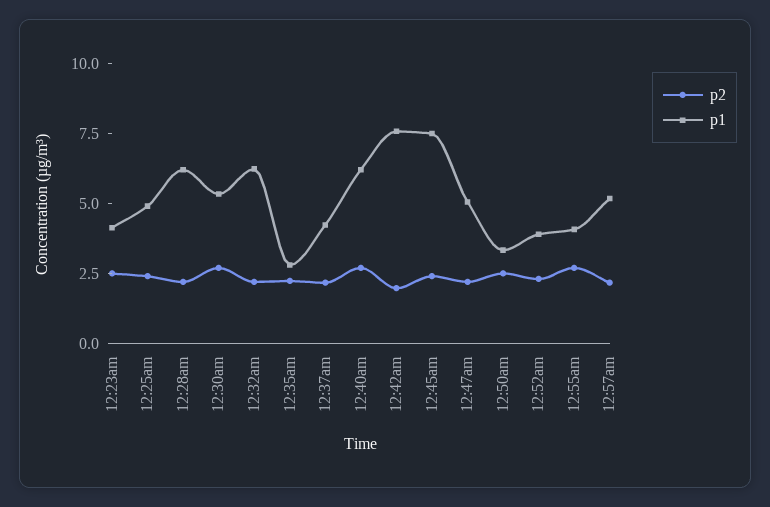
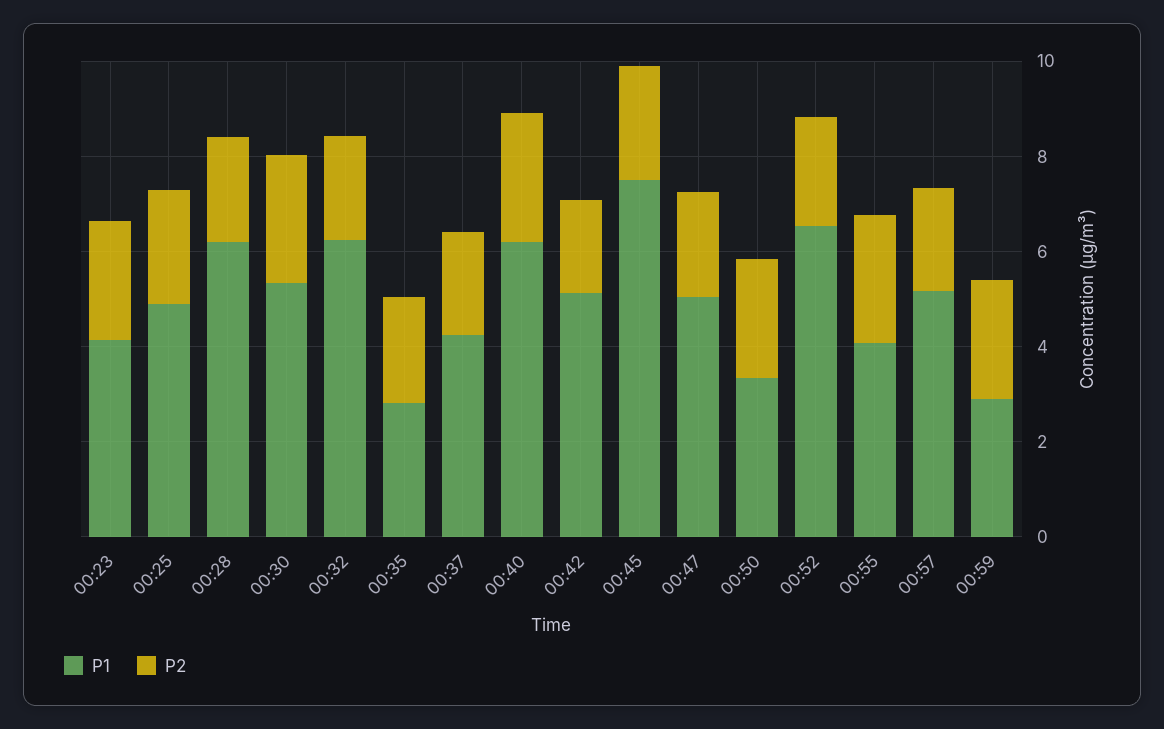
p1, 12:42am: 7.5 -> 5
p1, 12:52am: 4 -> 6.5
p1, 00:59: none -> 3
p2, 00:59: none -> 2.5

